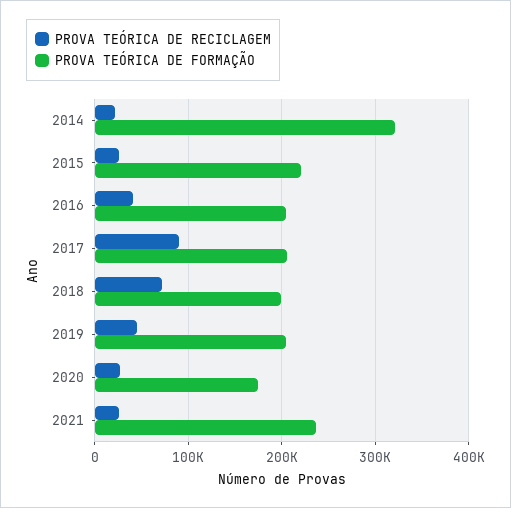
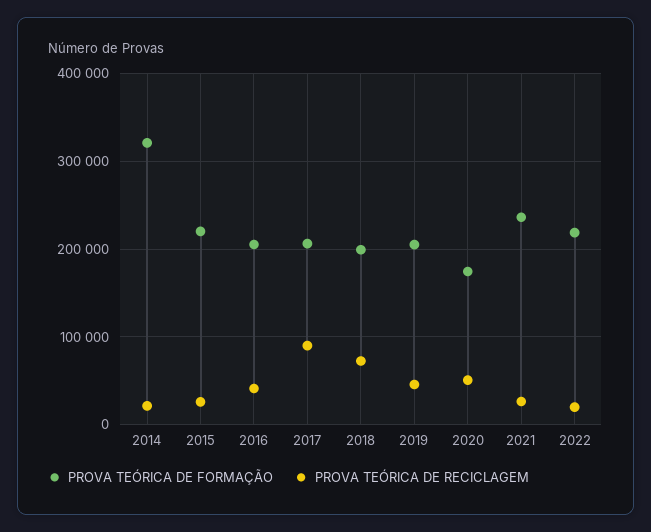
PROVA TEÓRICA DE RECICLAGEM, 2020: 30000 -> 50000
PROVA TEÓRICA DE FORMAÇÃO, 2022: none -> 220000
PROVA TEÓRICA DE RECICLAGEM, 2022: none -> 20000

